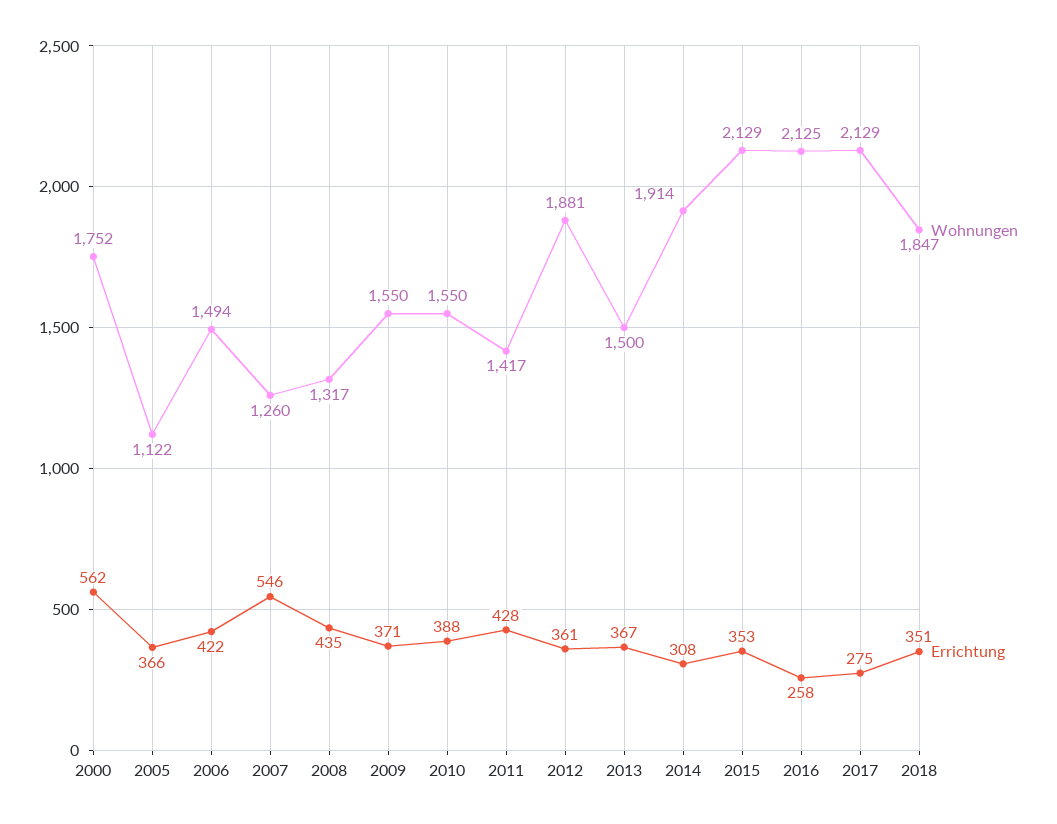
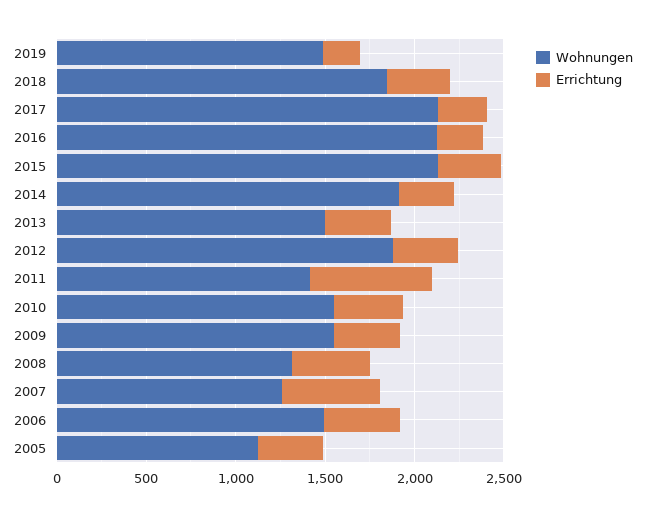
Wohnungen, 2000: 1752 -> none
Errichtung, 2000: 562 -> none
Errichtung, 2011: 428 -> 700
Wohnungen, 2019: none -> 1500
Errichtung, 2019: none -> 200

